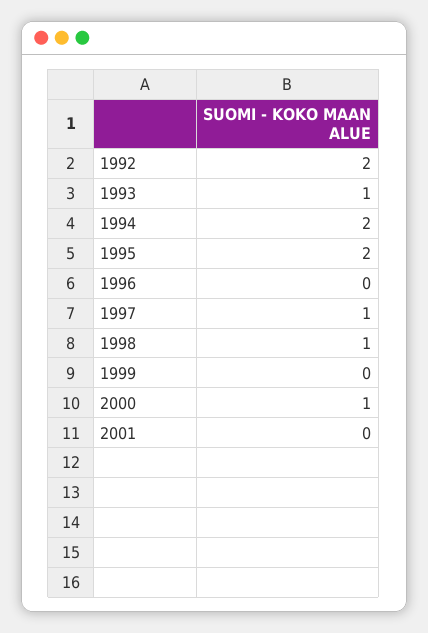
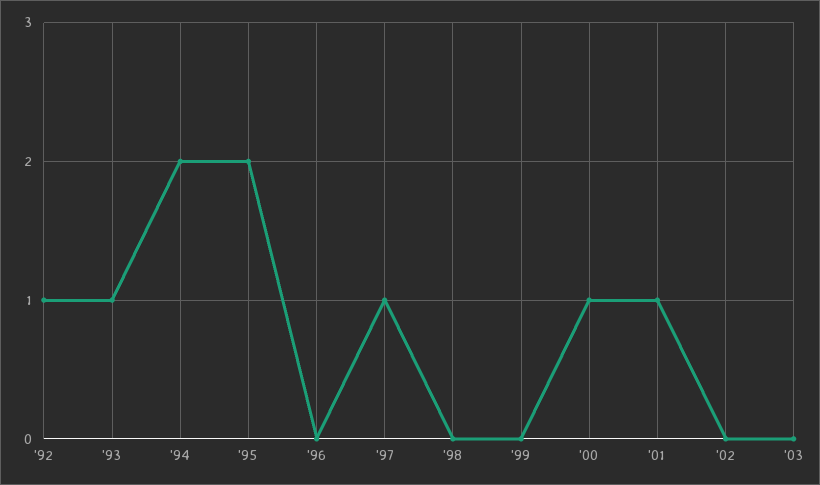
1992: 2 -> 1
1998: 1 -> 0
2001: 0 -> 1
'02: none -> 0
'03: none -> 0

